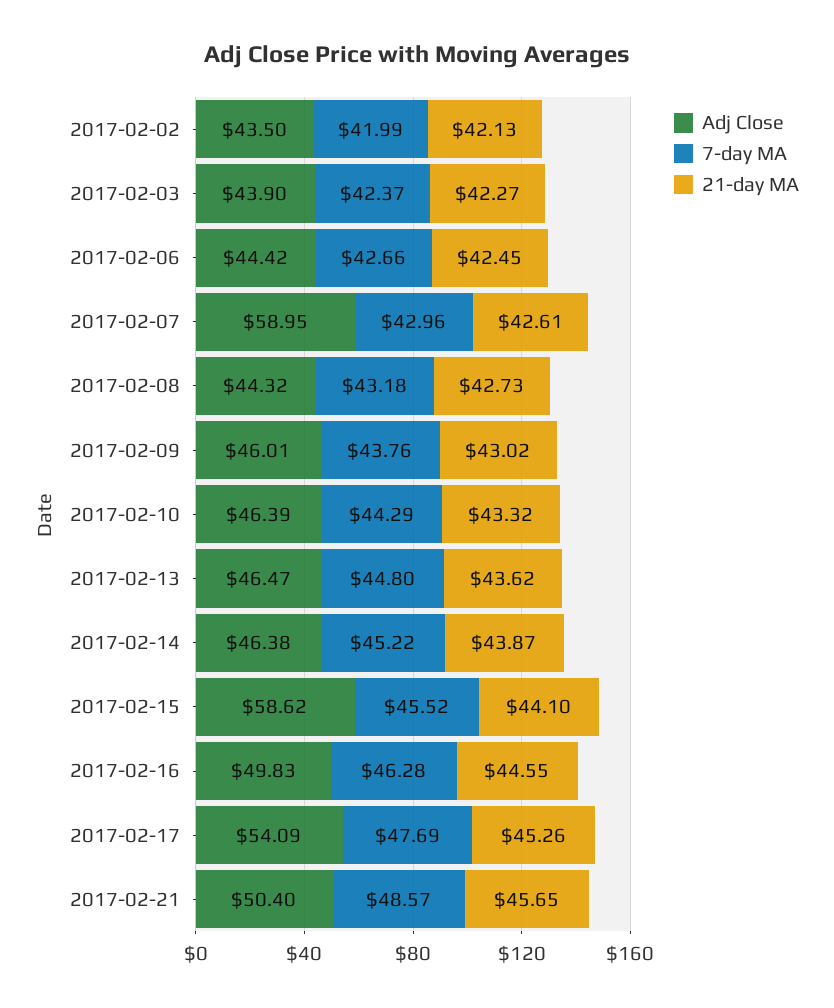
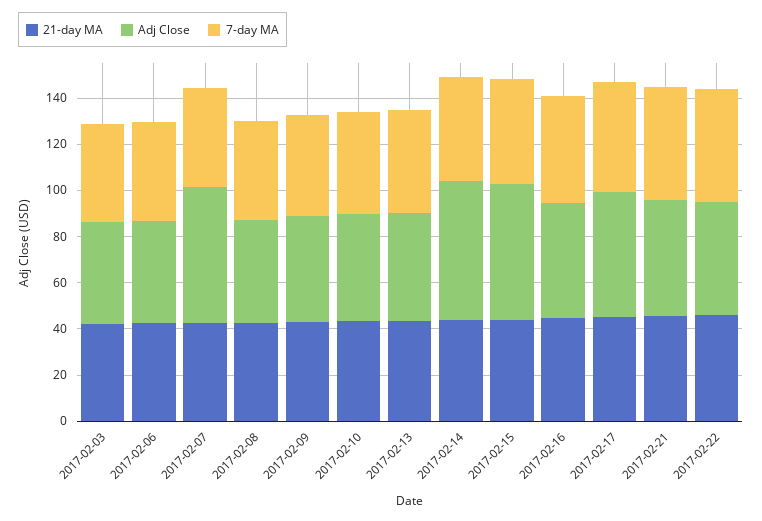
Adj Close, 2017-02-02: 43.5 -> none
7-day MA, 2017-02-02: 41.99 -> none
21-day MA, 2017-02-02: 42.13 -> none
Adj Close, 2017-02-14: 46.38 -> 60
21-day MA, 2017-02-22: none -> 45
Adj Close, 2017-02-22: none -> 50
7-day MA, 2017-02-22: none -> 50

